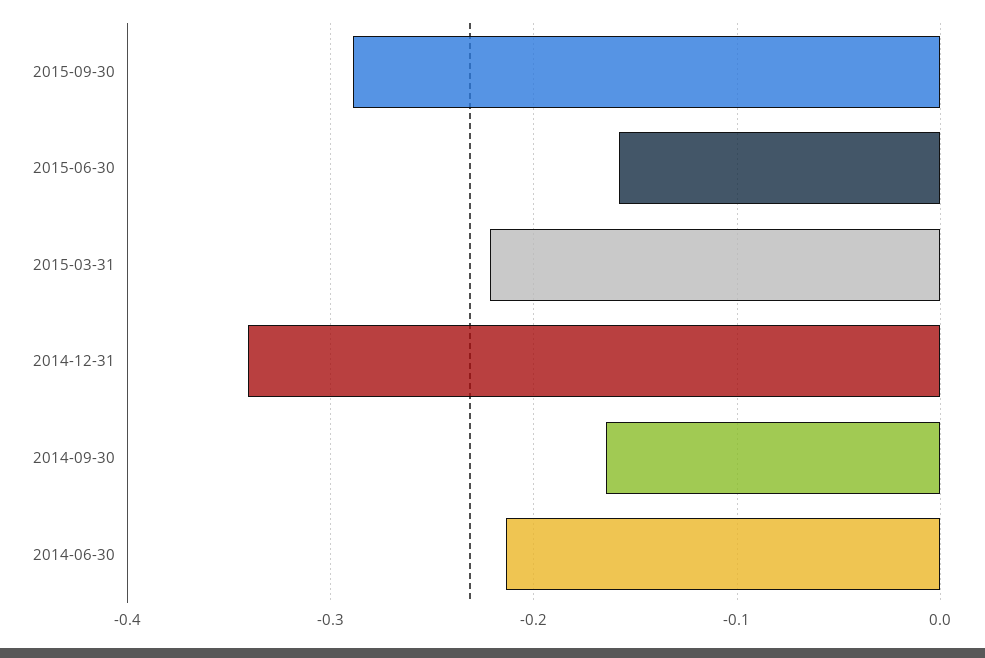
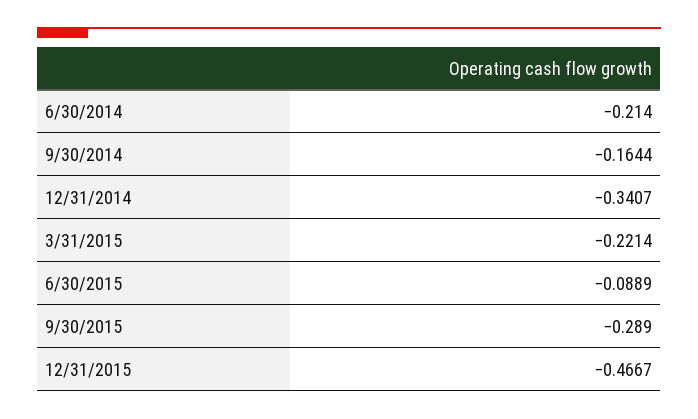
2015-06-30: -0.16 -> -0.0889
12/31/2015: none -> -0.4667

